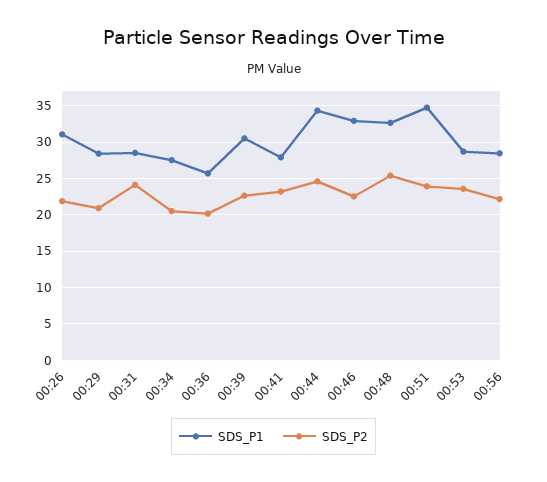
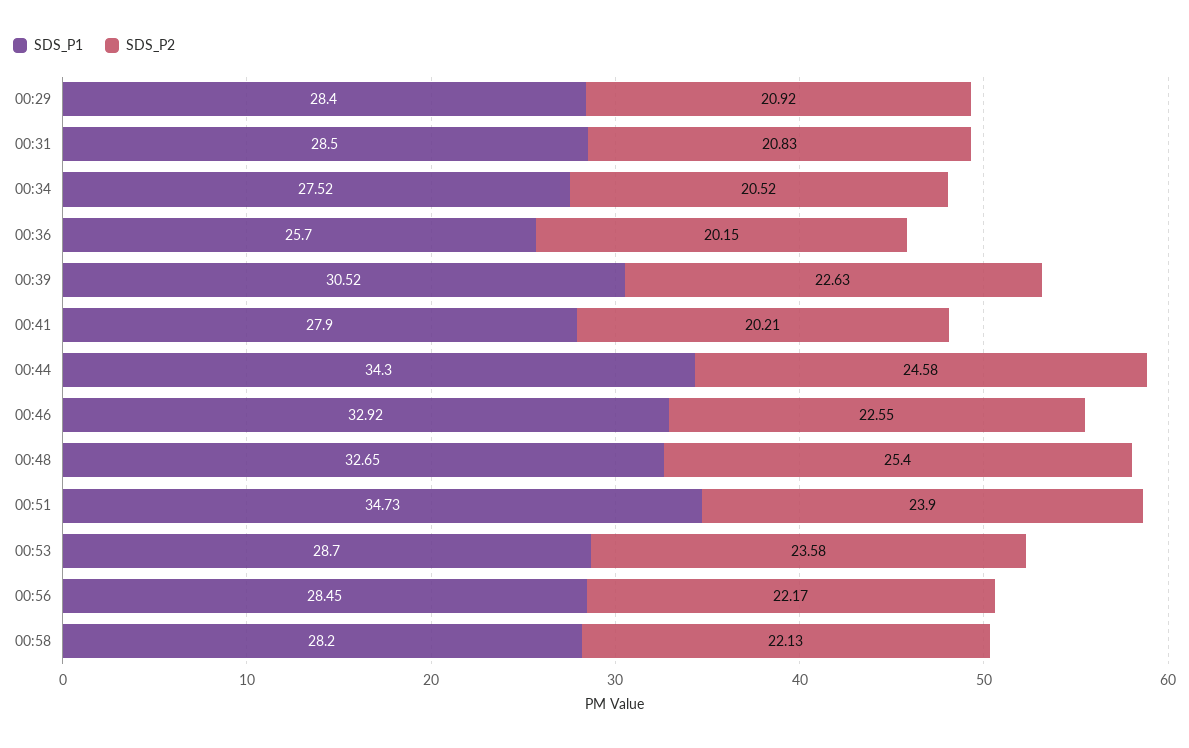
SDS_P1, 00:26: 31 -> none
SDS_P2, 00:26: 22 -> none
SDS_P2, 00:31: 24 -> 20.83
SDS_P2, 00:41: 23 -> 20.21
SDS_P1, 00:58: none -> 28.2
SDS_P2, 00:58: none -> 22.13

